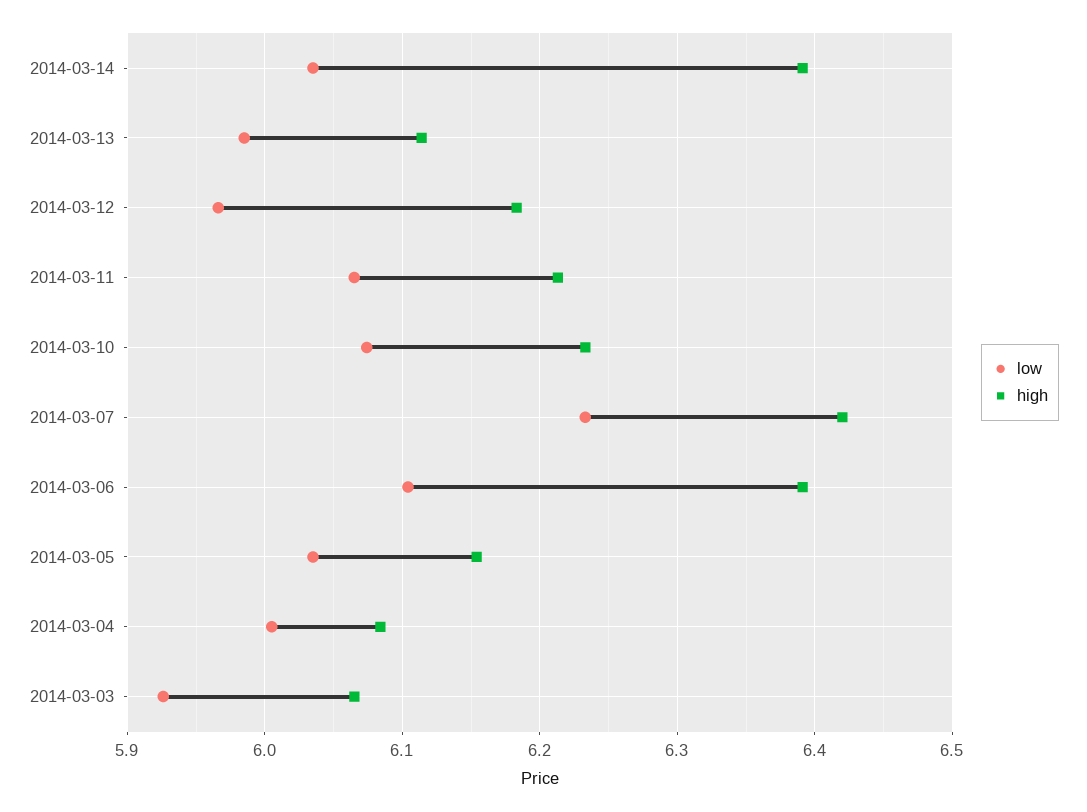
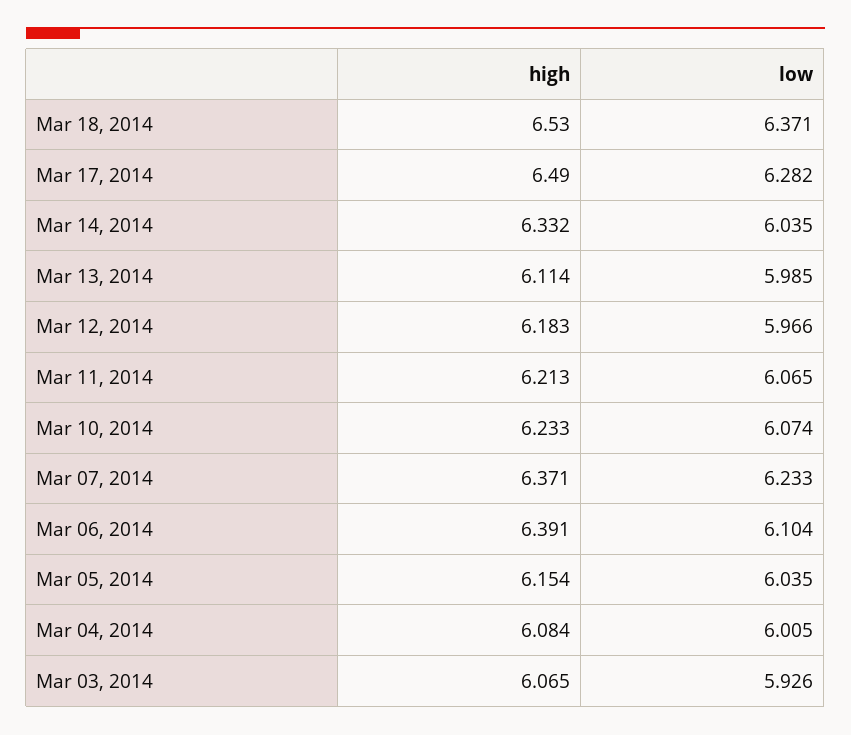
high, 2014-03-14: 6.39 -> 6.332
high, 2014-03-07: 6.42 -> 6.371
high, Mar 18, 2014: none -> 6.53
low, Mar 18, 2014: none -> 6.371
high, Mar 17, 2014: none -> 6.49
low, Mar 17, 2014: none -> 6.282

